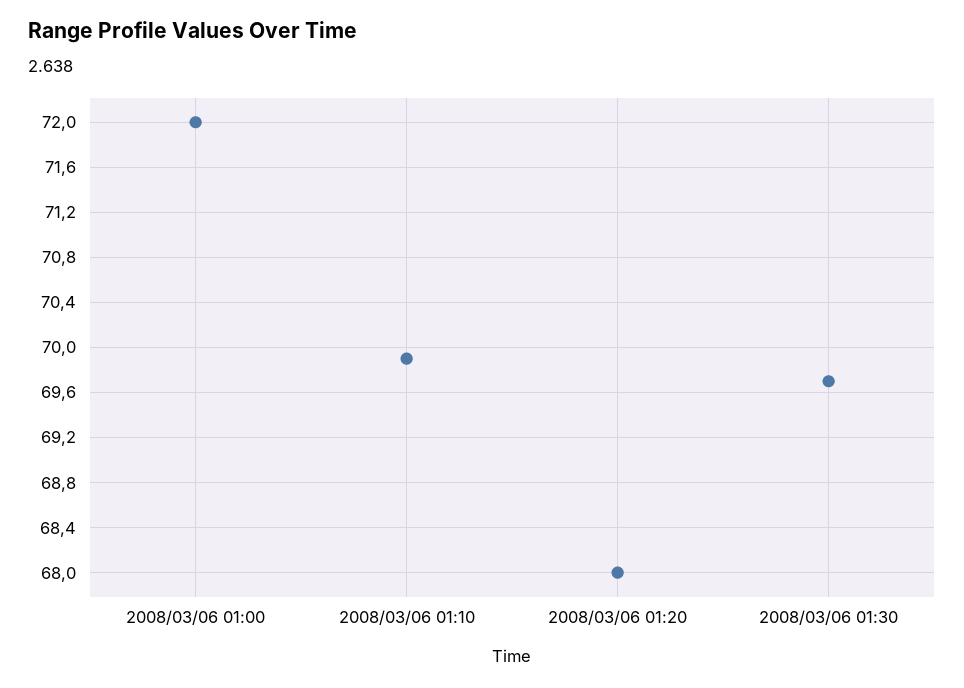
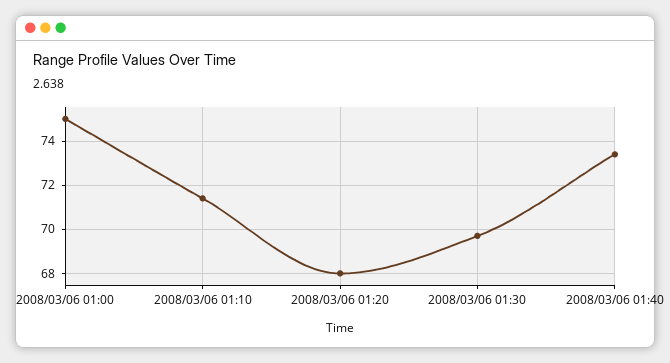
2008/03/06 01:00: 72 -> 75
2008/03/06 01:10: 69.9 -> 71.5
2008/03/06 01:40: none -> 73.5

